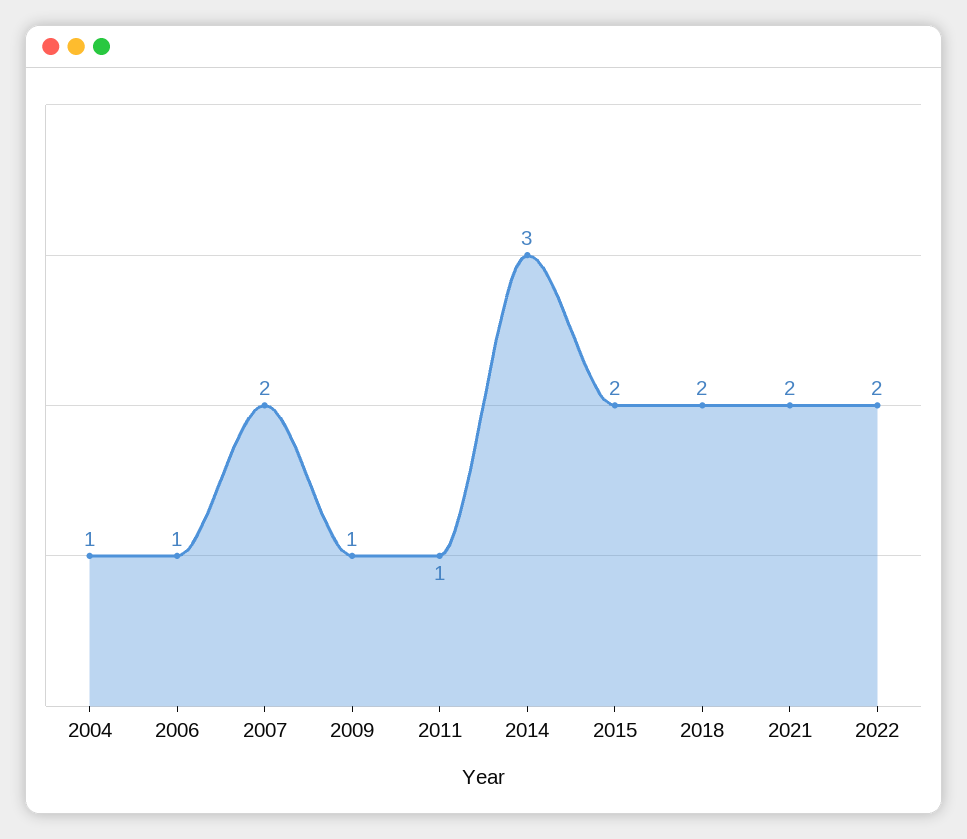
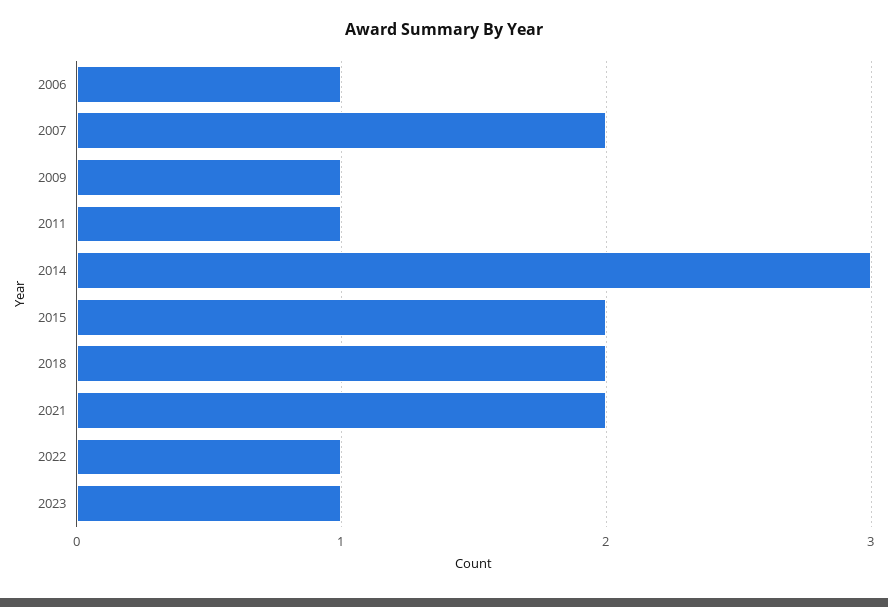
2004: 1 -> none
2022: 2 -> 1
2023: none -> 1

